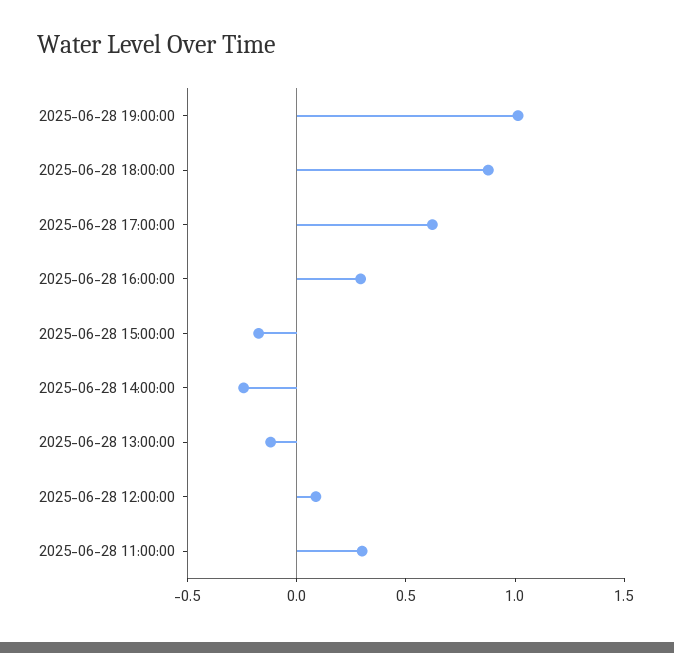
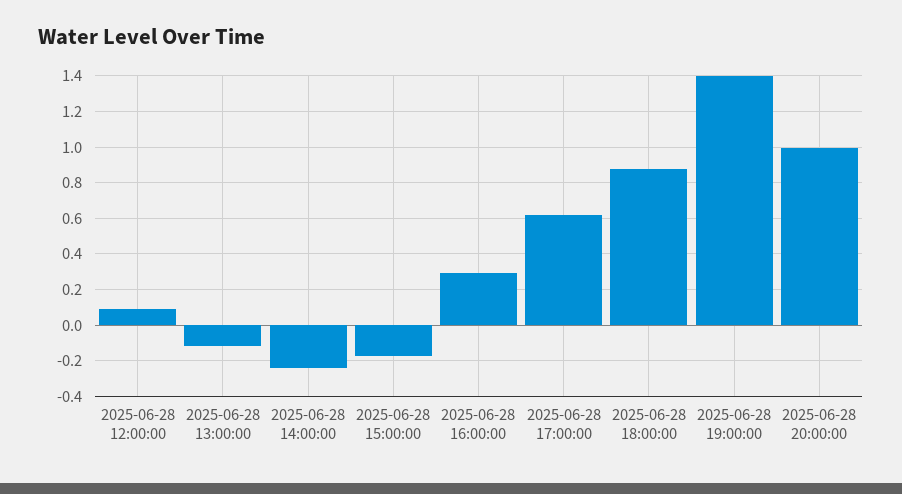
2025-06-28 19:00:00: 1 -> 1.4
2025-06-28 11:00:00: 0.3 -> none
2025-06-28 20:00:00: none -> 1

